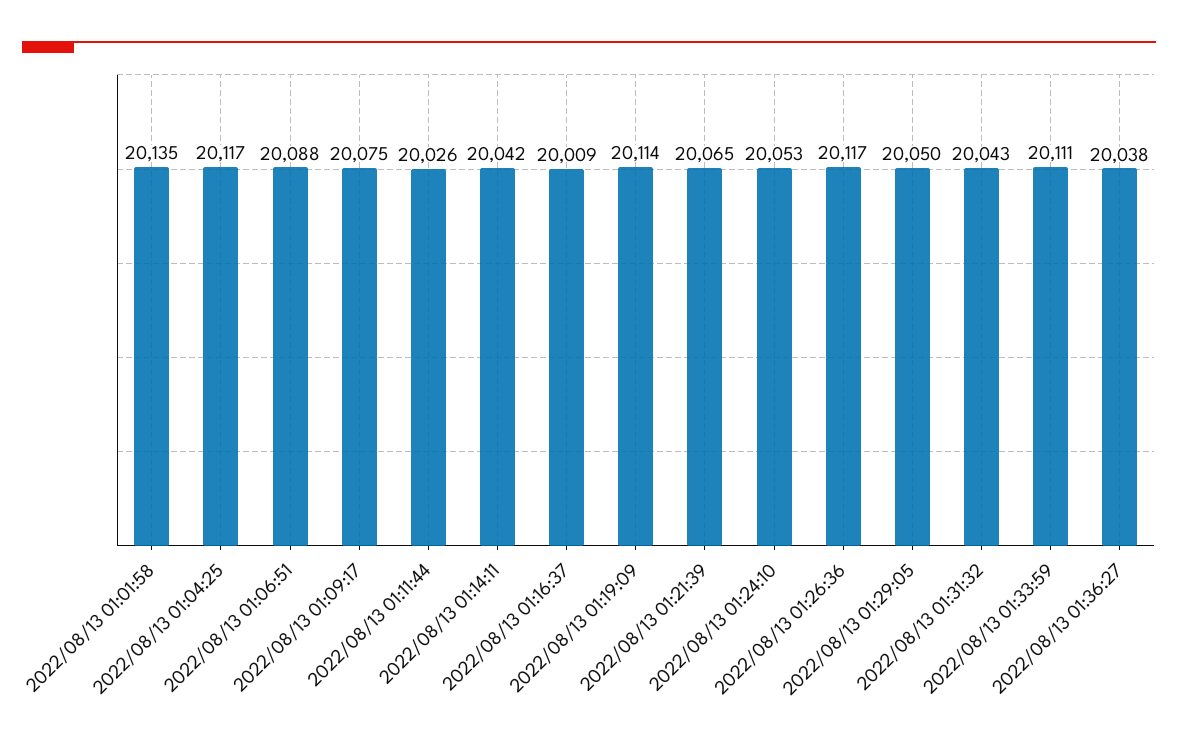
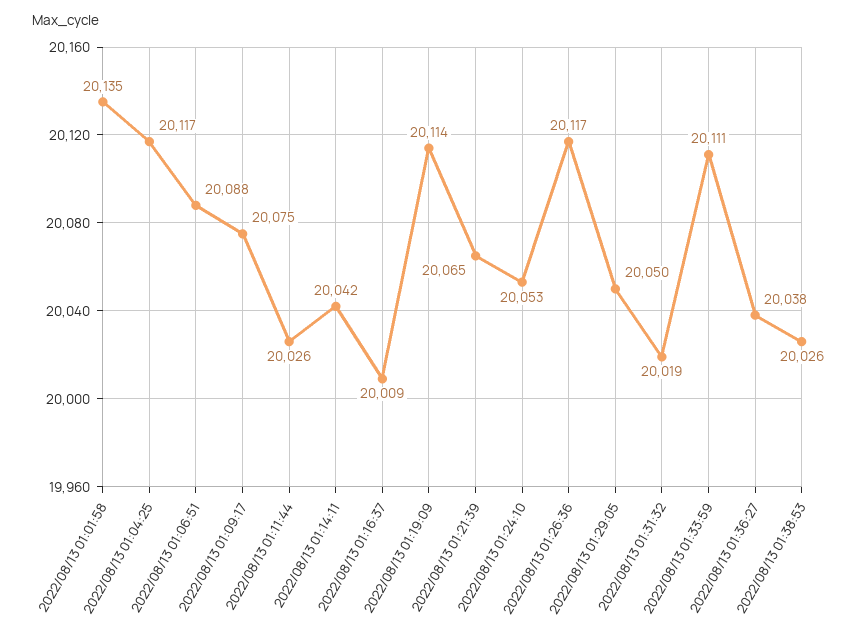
2022/08/13 01:31:32: 20043 -> 20019
2022/08/13 01:38:53: none -> 20026

